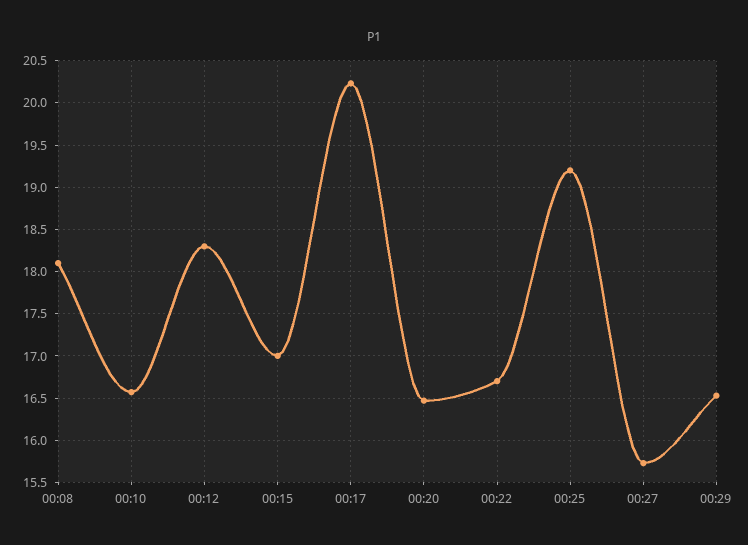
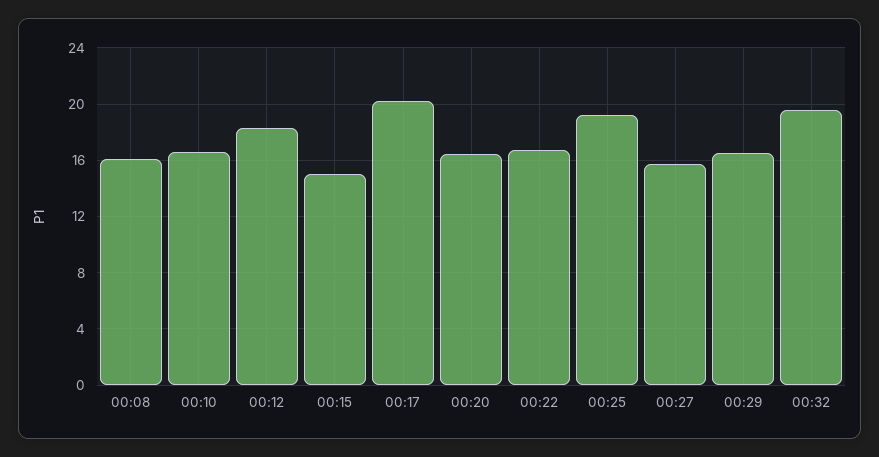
00:08: 18.1 -> 16
00:15: 17 -> 15
00:32: none -> 19.5

